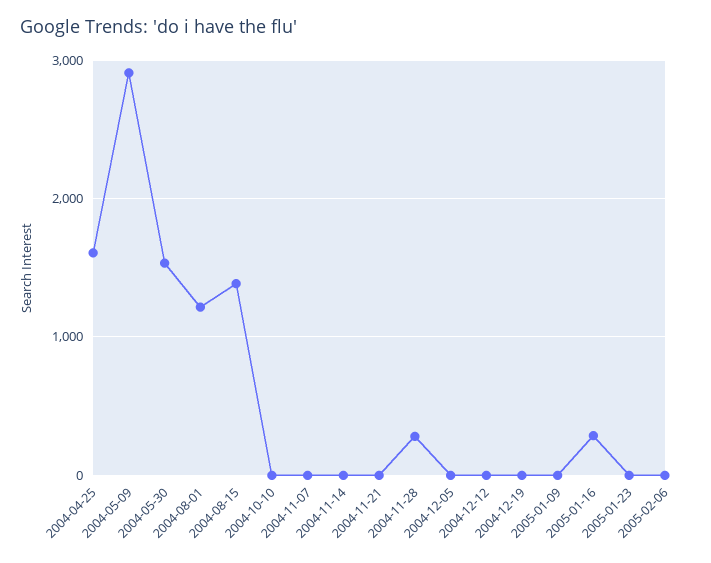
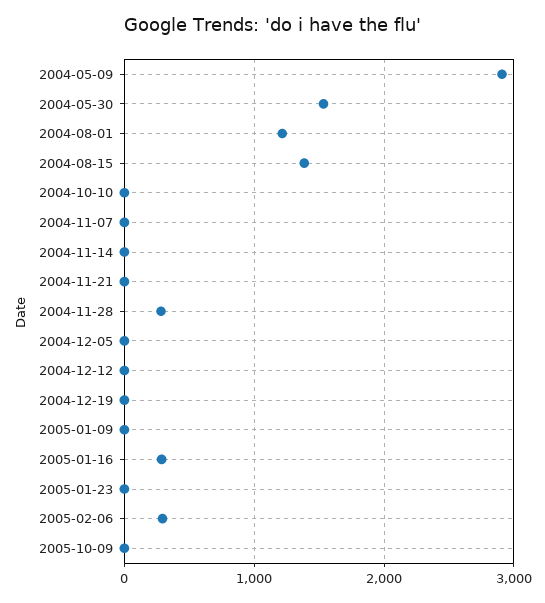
2004-04-25: 1600 -> none
2005-02-06: 0 -> 300
2005-10-09: none -> 0

